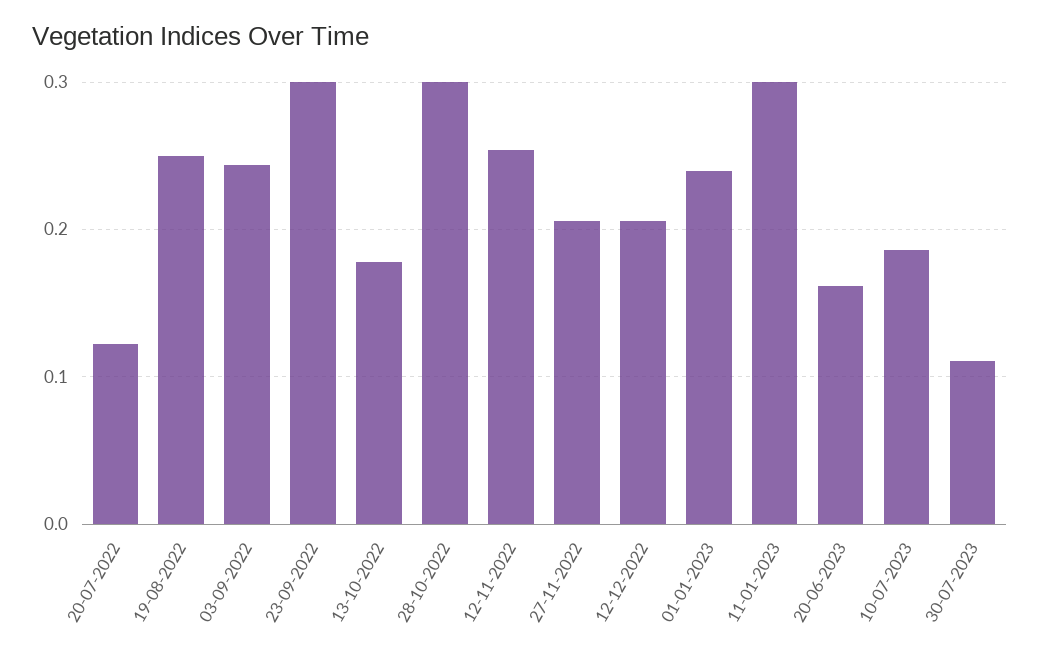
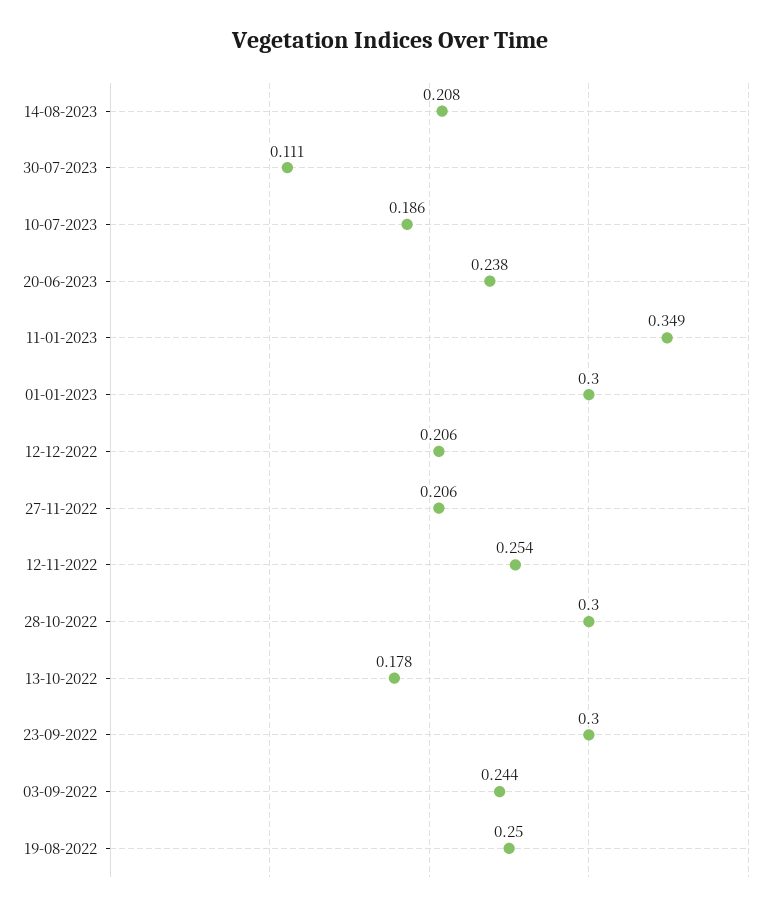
20-07-2022: 0.12 -> none
01-01-2023: 0.24 -> 0.3
11-01-2023: 0.3 -> 0.349
20-06-2023: 0.16 -> 0.238
14-08-2023: none -> 0.208

